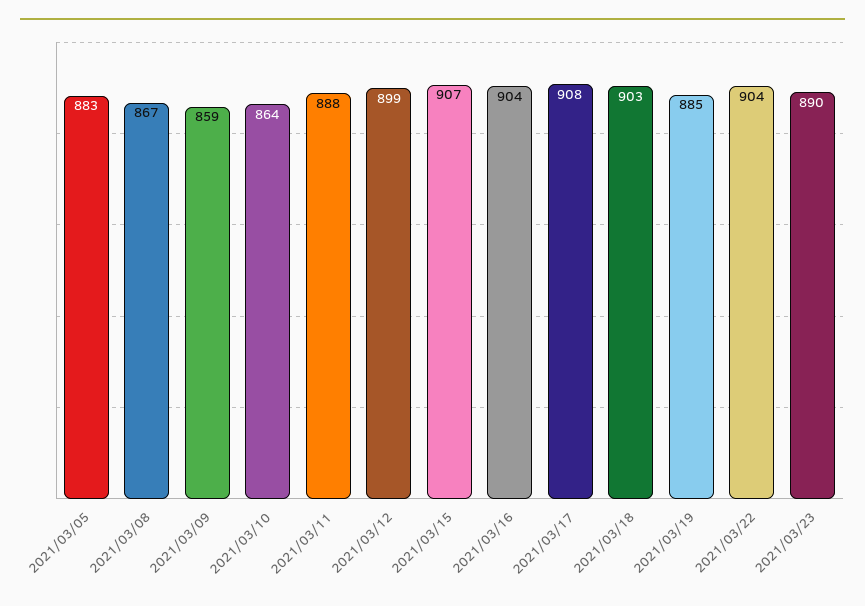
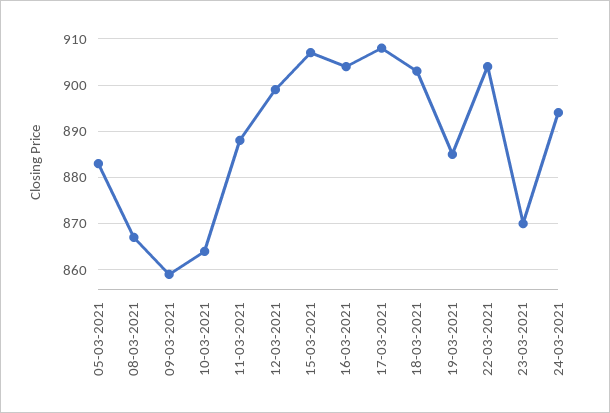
2021/03/23: 890 -> 870
24-03-2021: none -> 895

